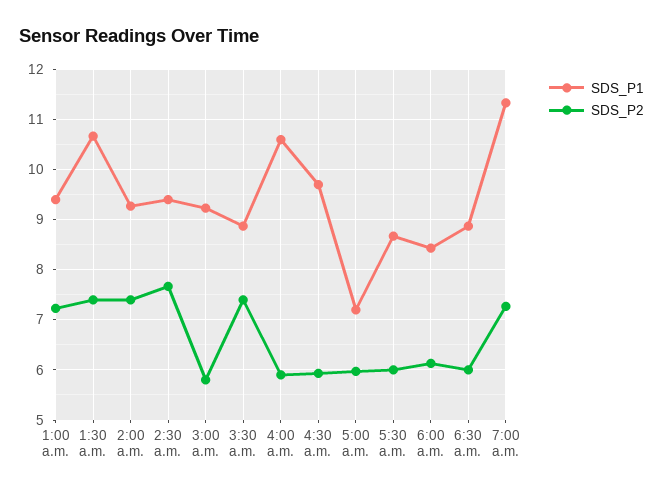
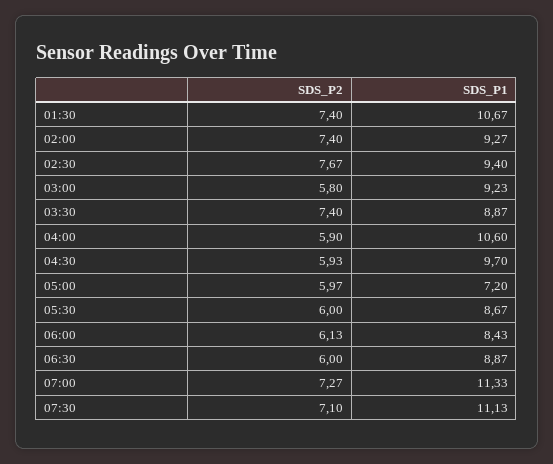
SDS_P1, 1:00 a.m.: 9.4 -> none
SDS_P2, 1:00 a.m.: 7.2 -> none
SDS_P2, 07:30: none -> 7.1
SDS_P1, 07:30: none -> 11.13

